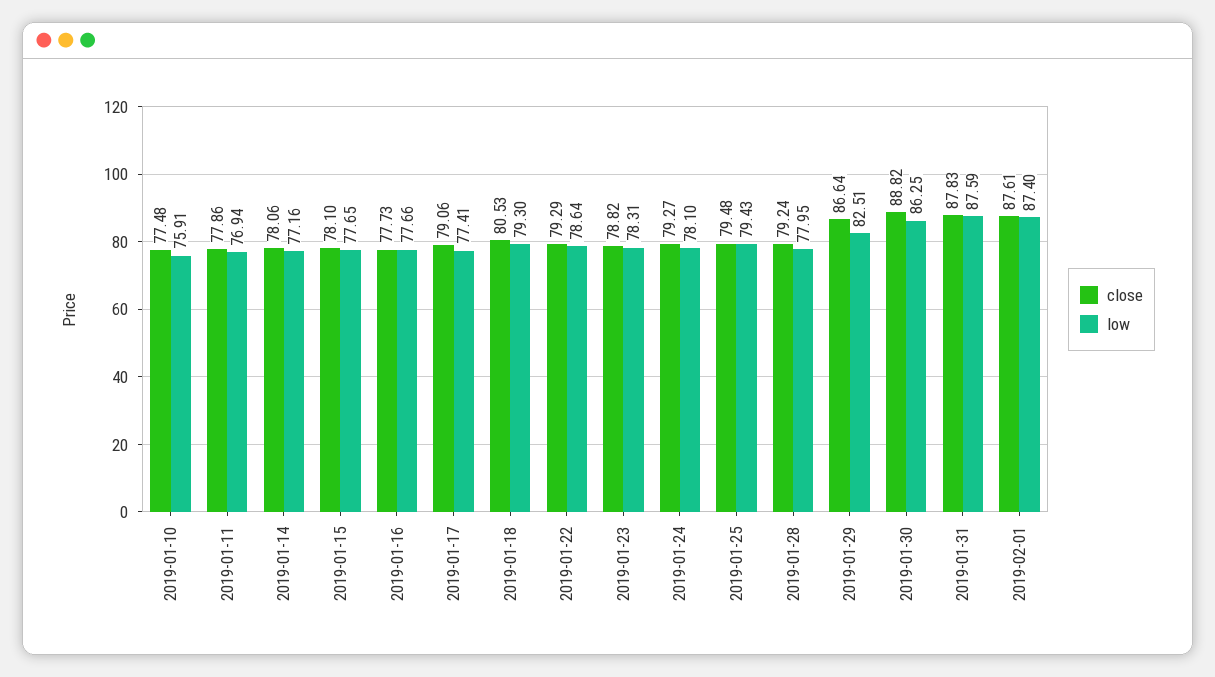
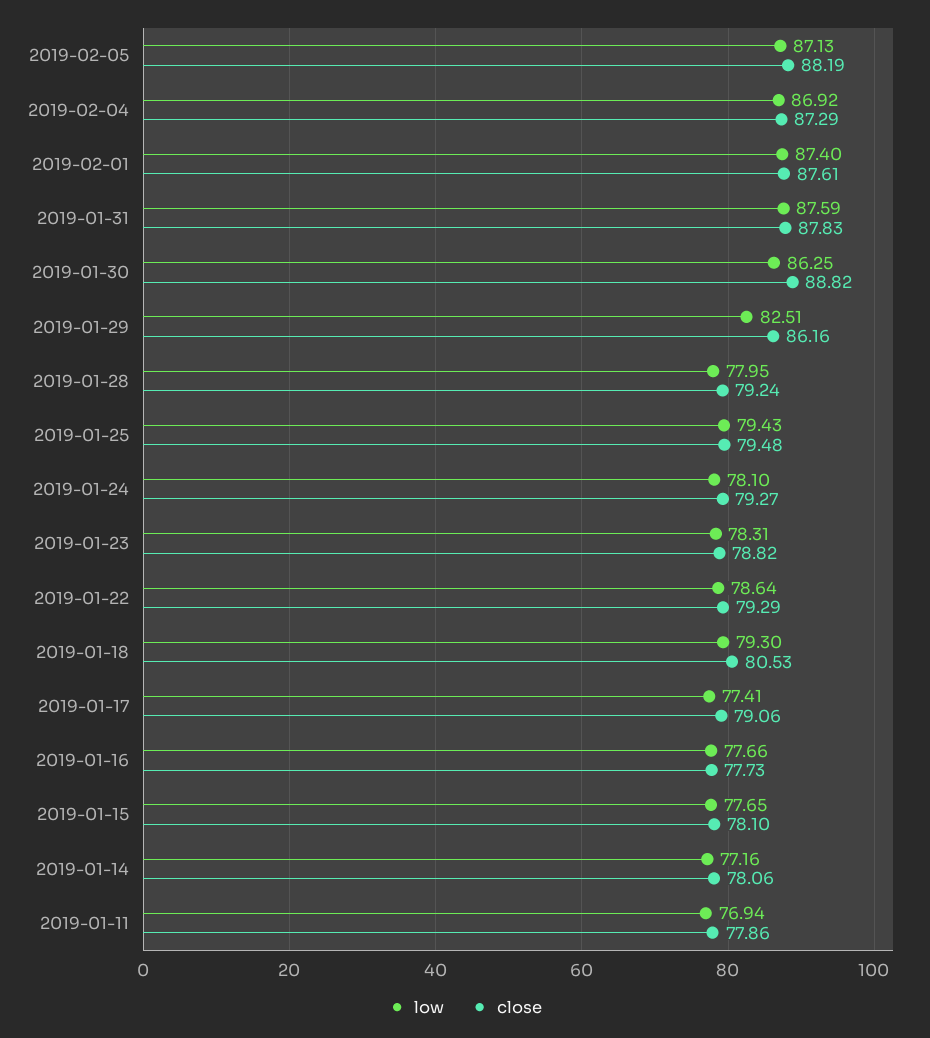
close, 2019-01-10: 77.48 -> none
low, 2019-01-10: 75.91 -> none
close, 2019-01-29: 86.64 -> 86.16
low, 2019-02-05: none -> 87.13
close, 2019-02-05: none -> 88.19
low, 2019-02-04: none -> 86.92
close, 2019-02-04: none -> 87.29

